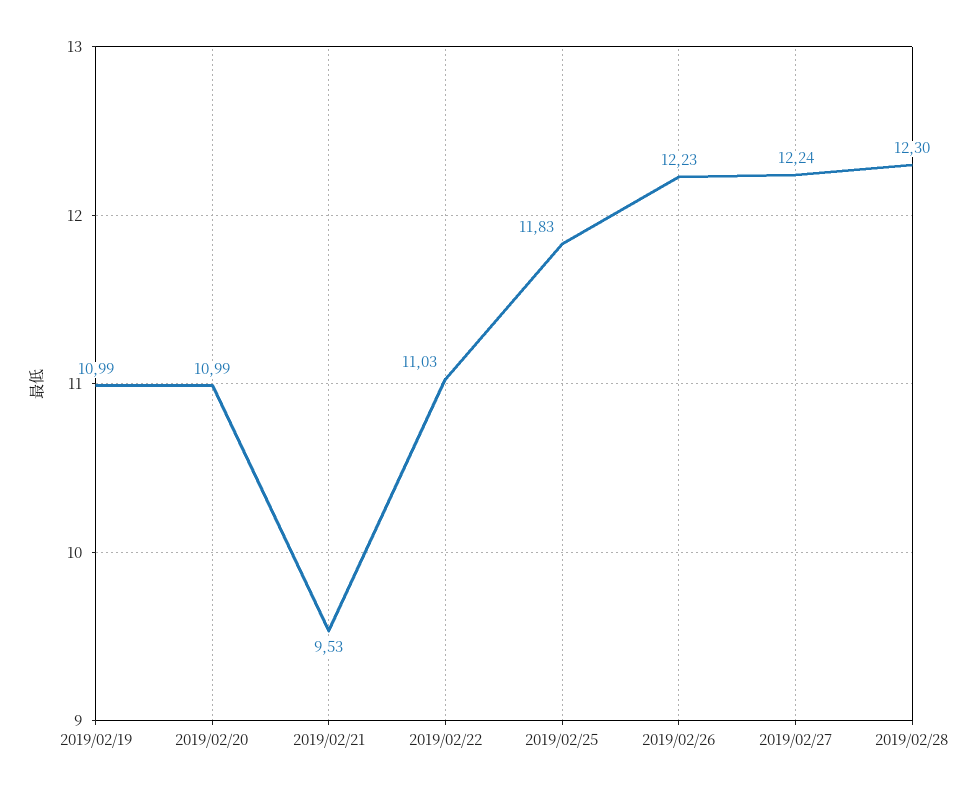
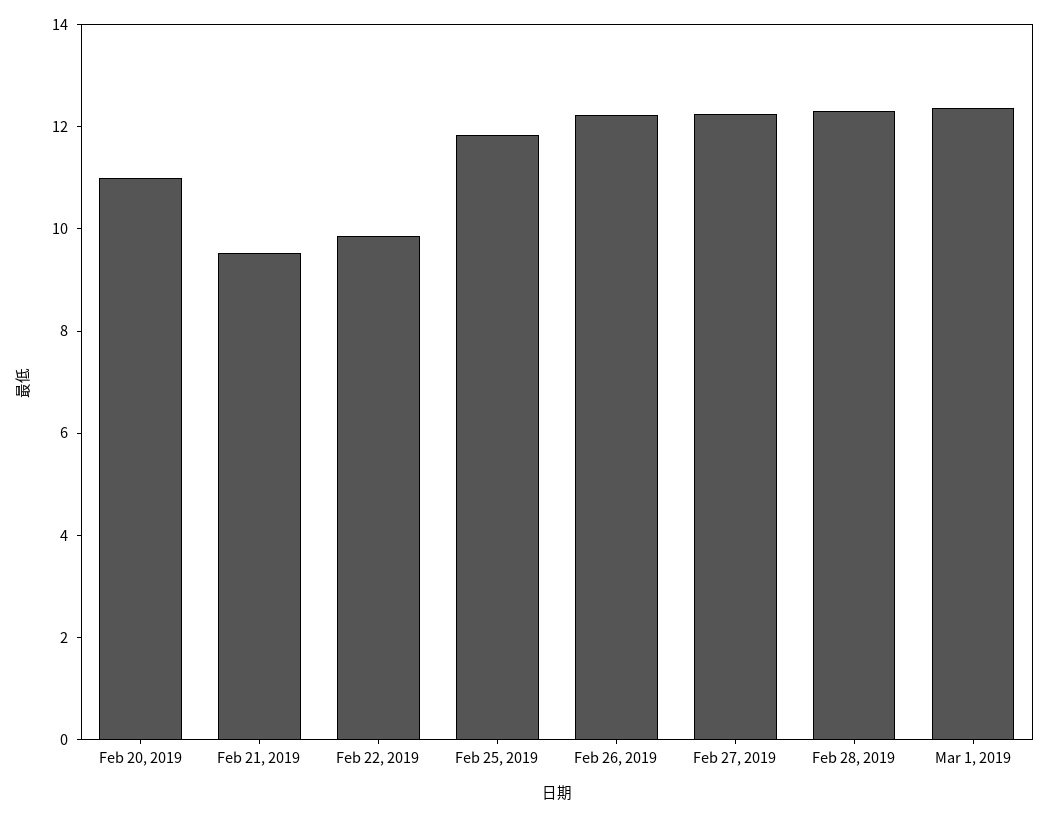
2019/02/19: 10.99 -> none
2019/02/22: 11.03 -> 10
Mar 1, 2019: none -> 12.5

